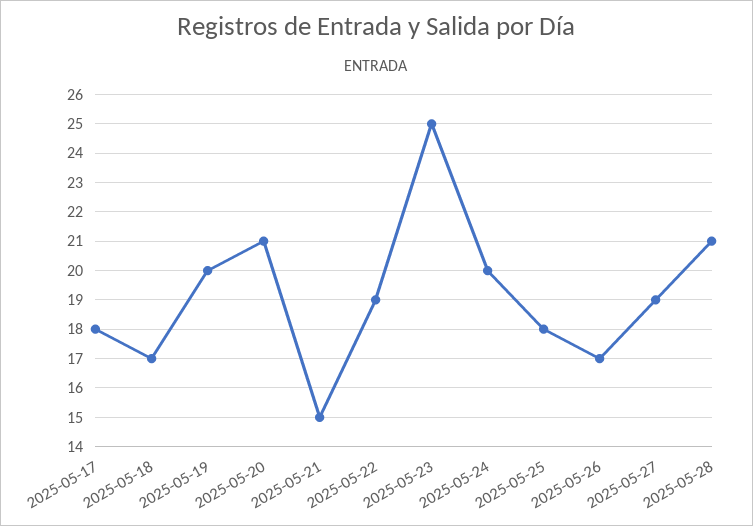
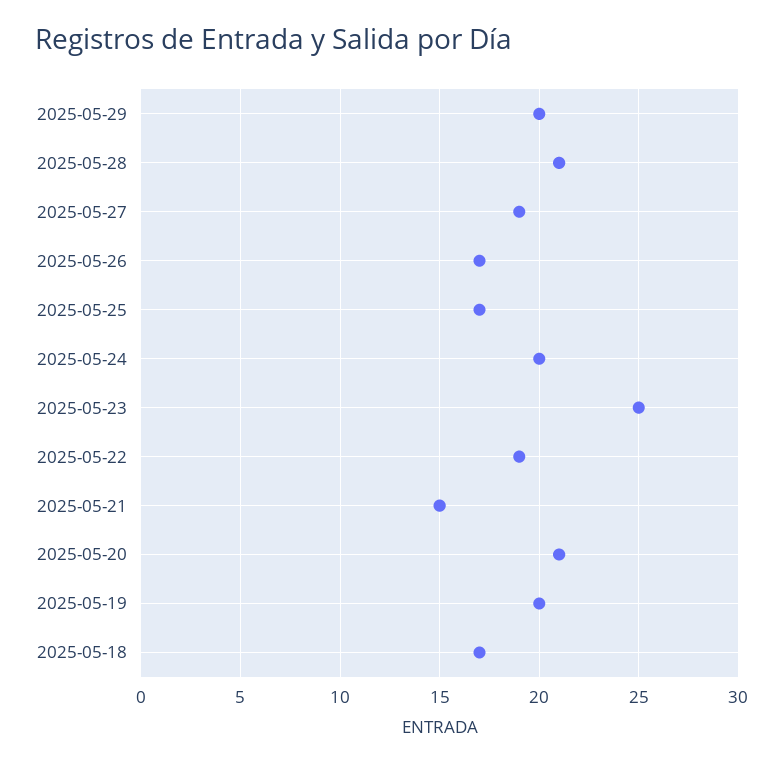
2025-05-17: 18 -> none
2025-05-25: 18 -> 17
2025-05-29: none -> 20

